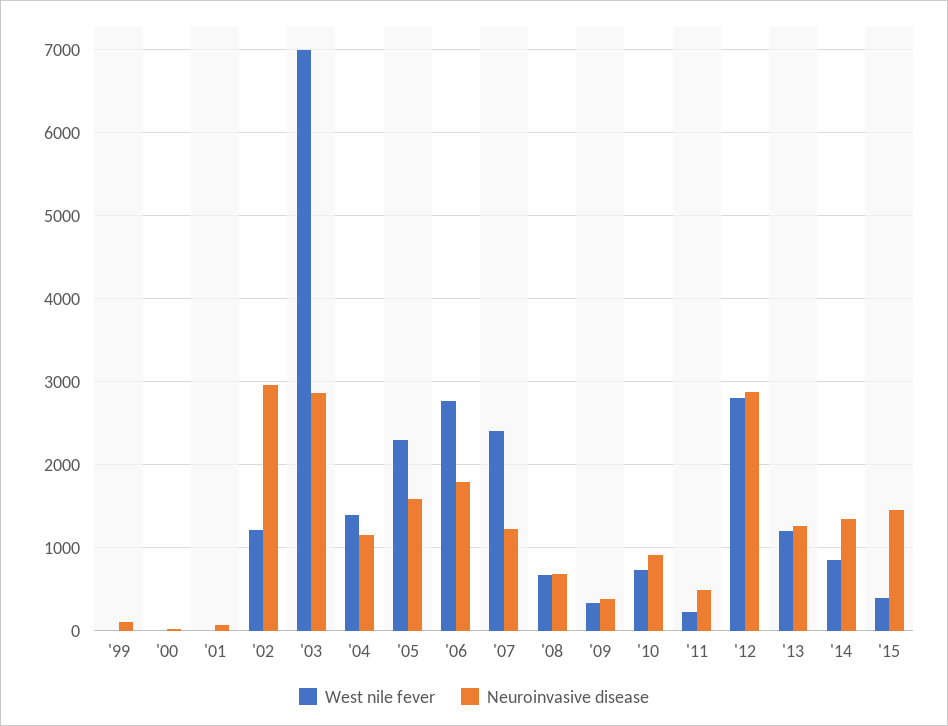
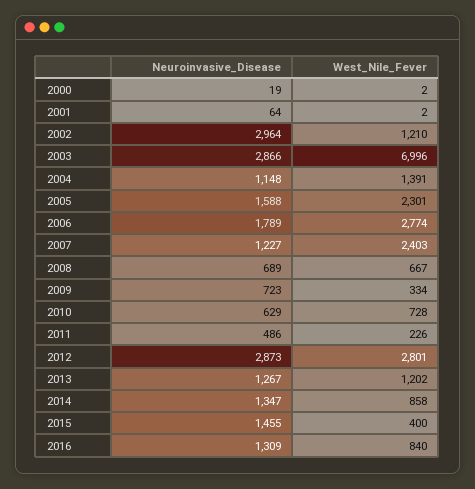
West nile fever, '99: 0 -> none
Neuroinvasive disease, '99: 100 -> none
Neuroinvasive disease, '09: 400 -> 723
Neuroinvasive disease, '10: 900 -> 629
Neuroinvasive disease, 2016: none -> 1309
West nile fever, 2016: none -> 840

